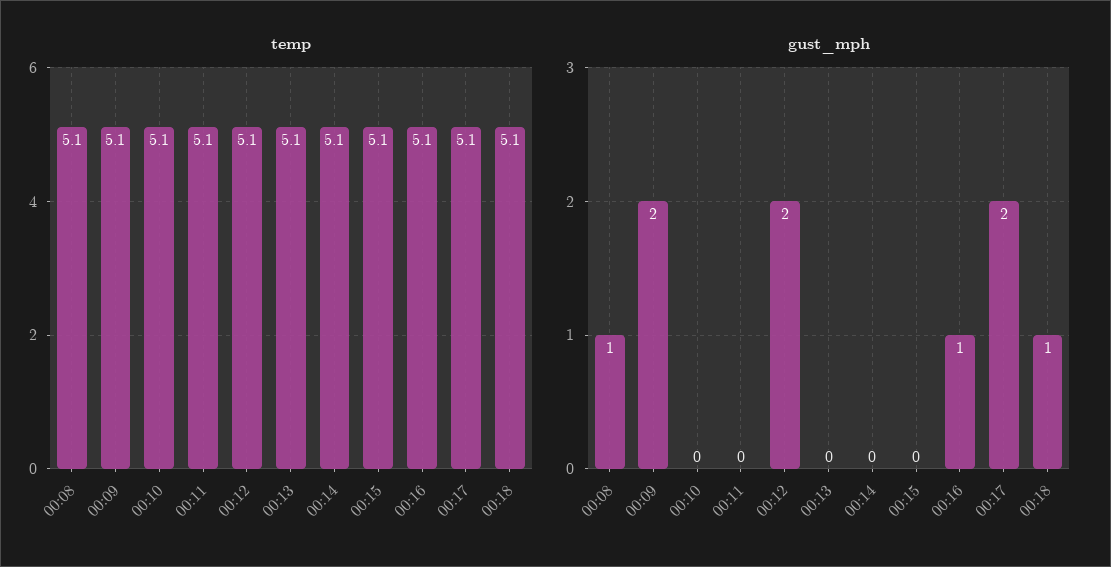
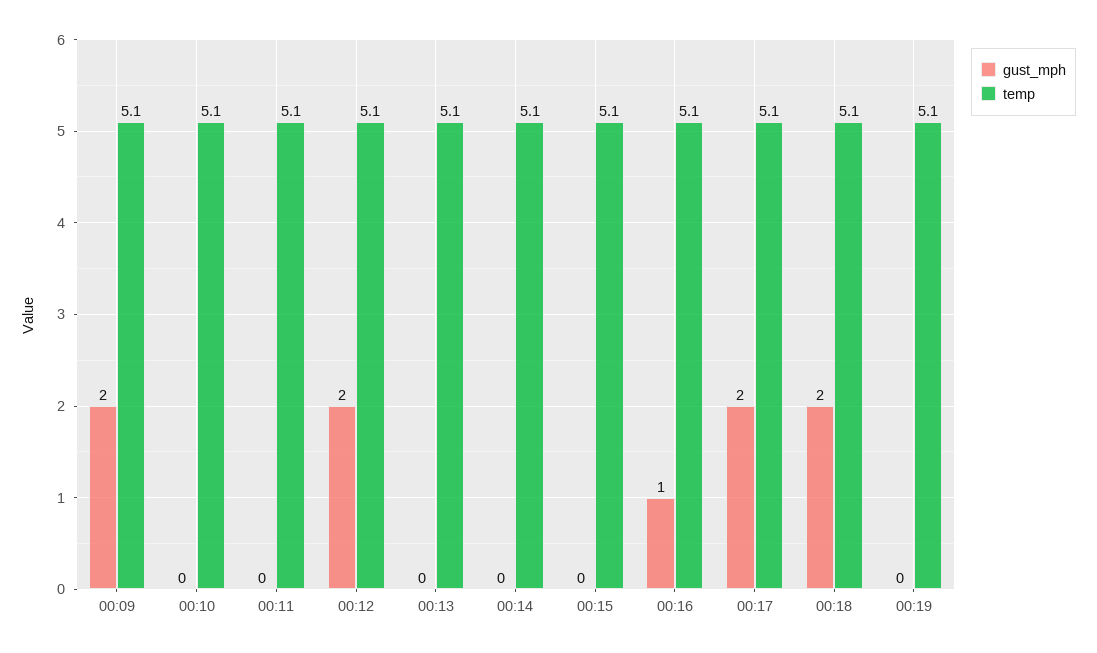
temp, 00:08: 5.1 -> none
gust_mph, 00:08: 1 -> none
gust_mph, 00:18: 1 -> 2
gust_mph, 00:19: none -> 0
temp, 00:19: none -> 5.1

